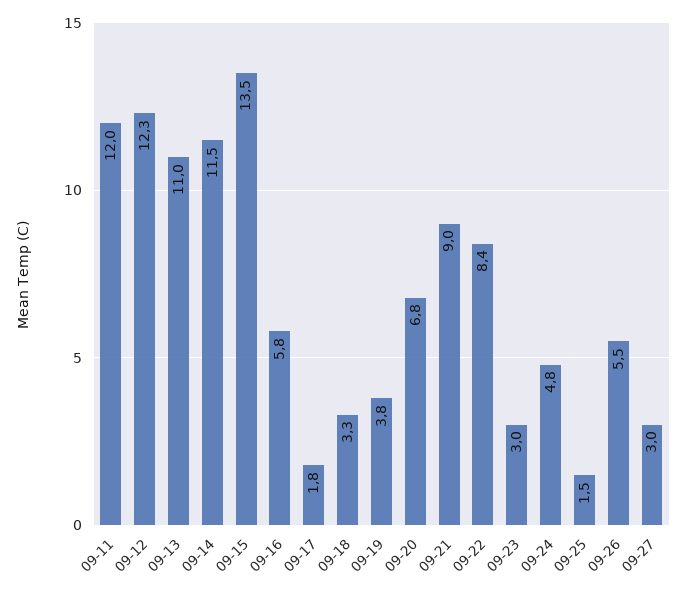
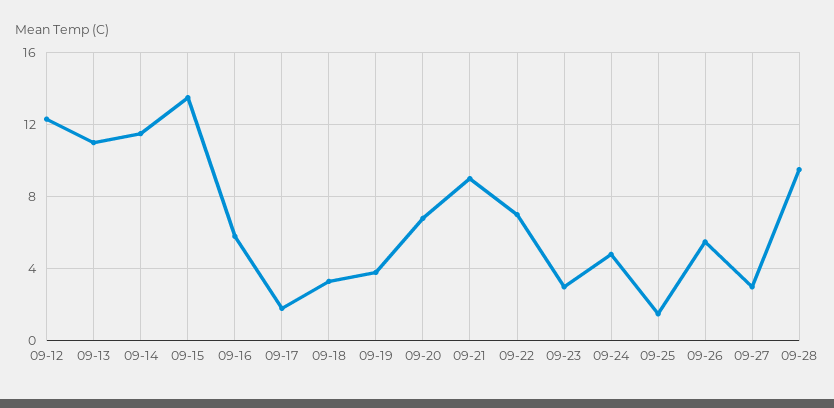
09-11: 12 -> none
09-22: 8.4 -> 7
09-28: none -> 9.5

